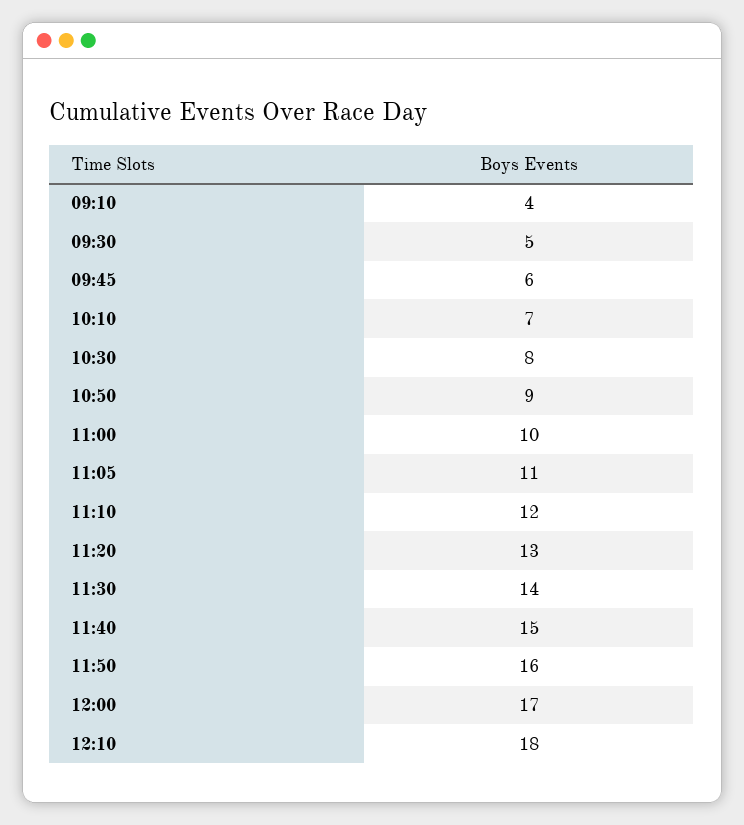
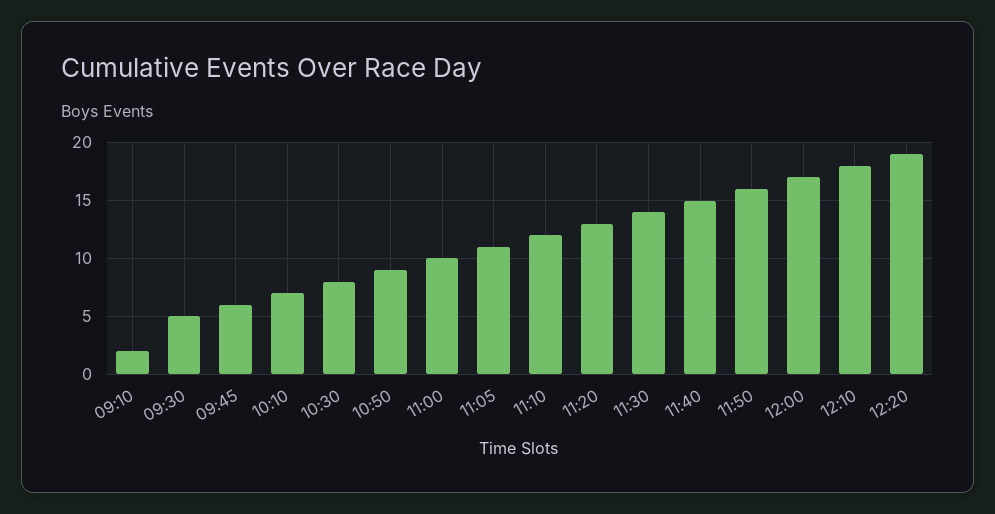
09:10: 4 -> 2
12:20: none -> 19

